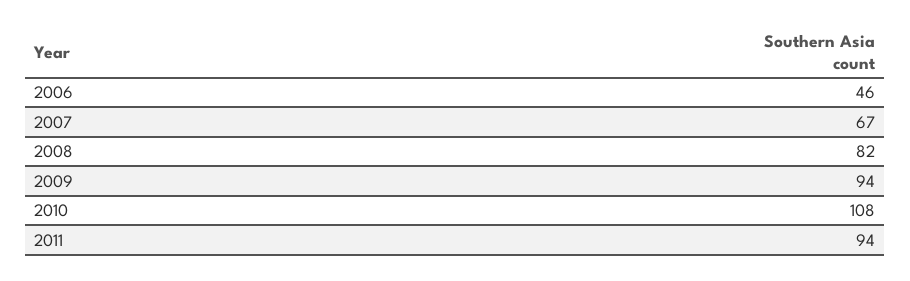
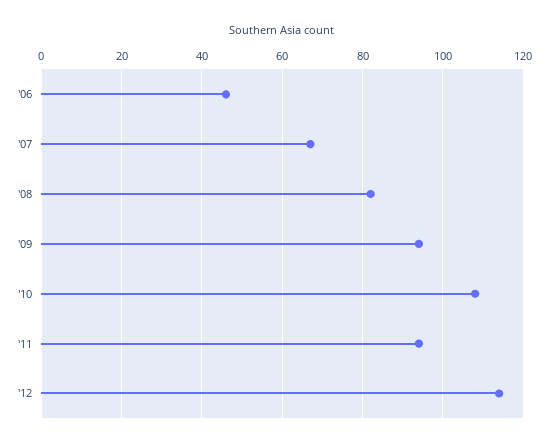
'12: none -> 115

